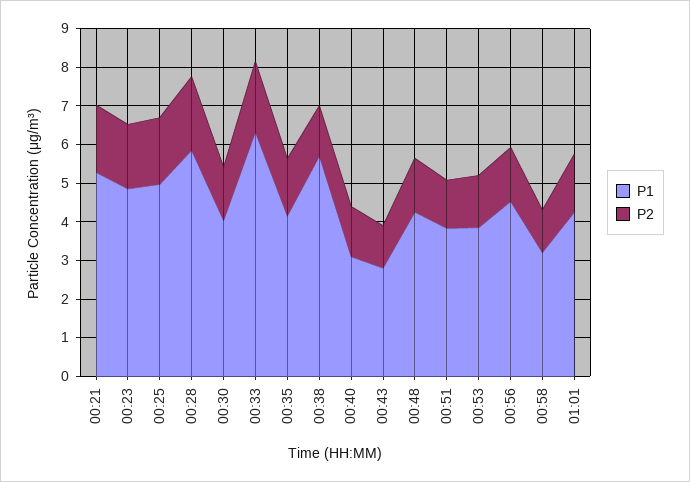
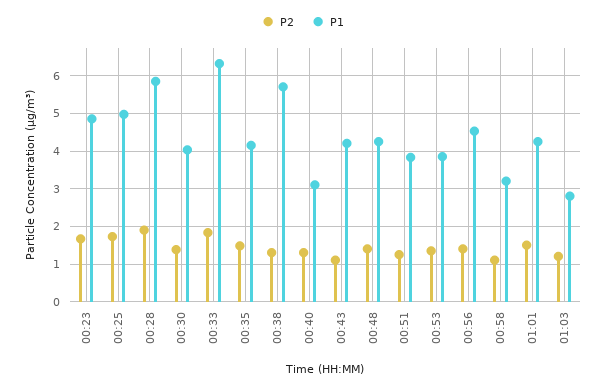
P1, 00:21: 5.25 -> none
P2, 00:21: 1.75 -> none
P1, 00:43: 2.75 -> 4.2
P2, 01:03: none -> 1.2
P1, 01:03: none -> 2.8

